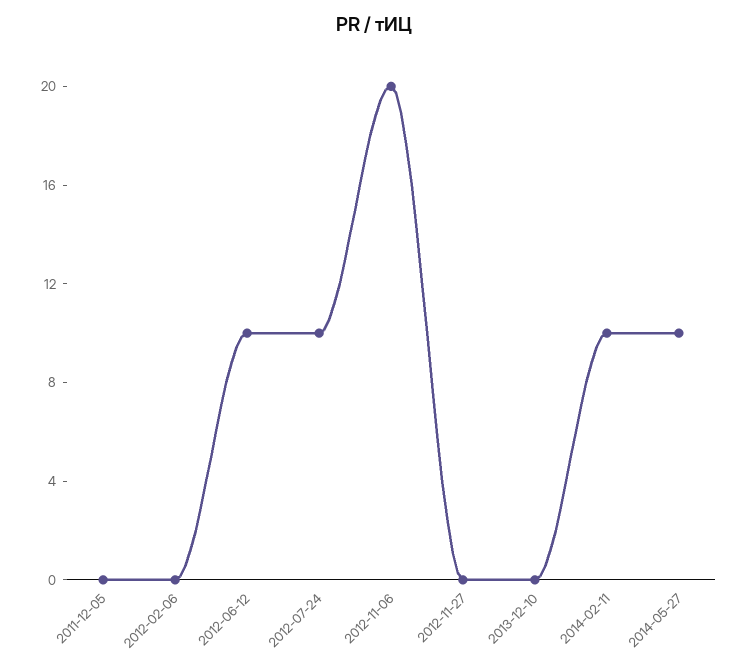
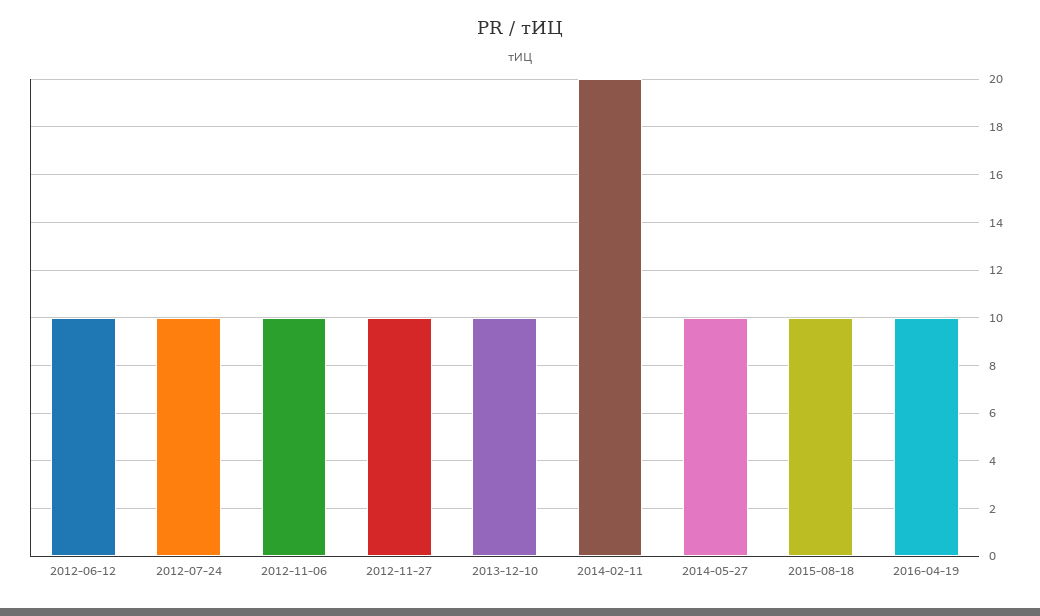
2011-12-05: 0 -> none
2012-02-06: 0 -> none
2012-11-06: 20 -> 10
2012-11-27: 0 -> 10
2013-12-10: 0 -> 10
2014-02-11: 10 -> 20
2015-08-18: none -> 10
2016-04-19: none -> 10

